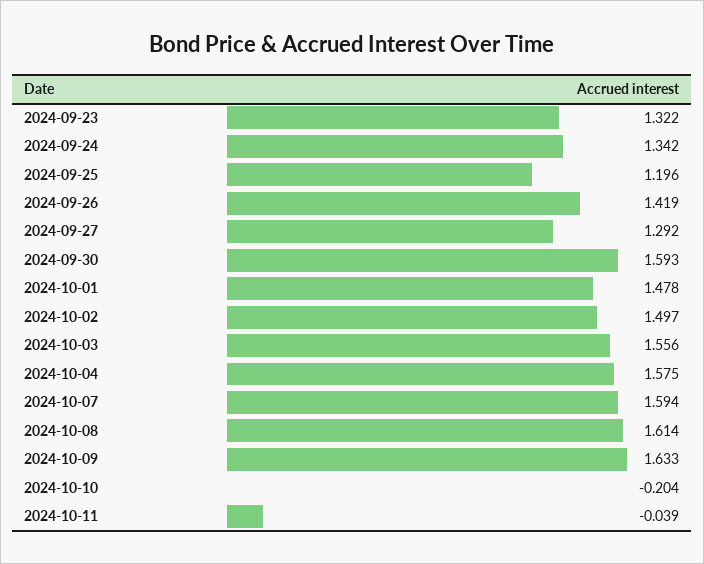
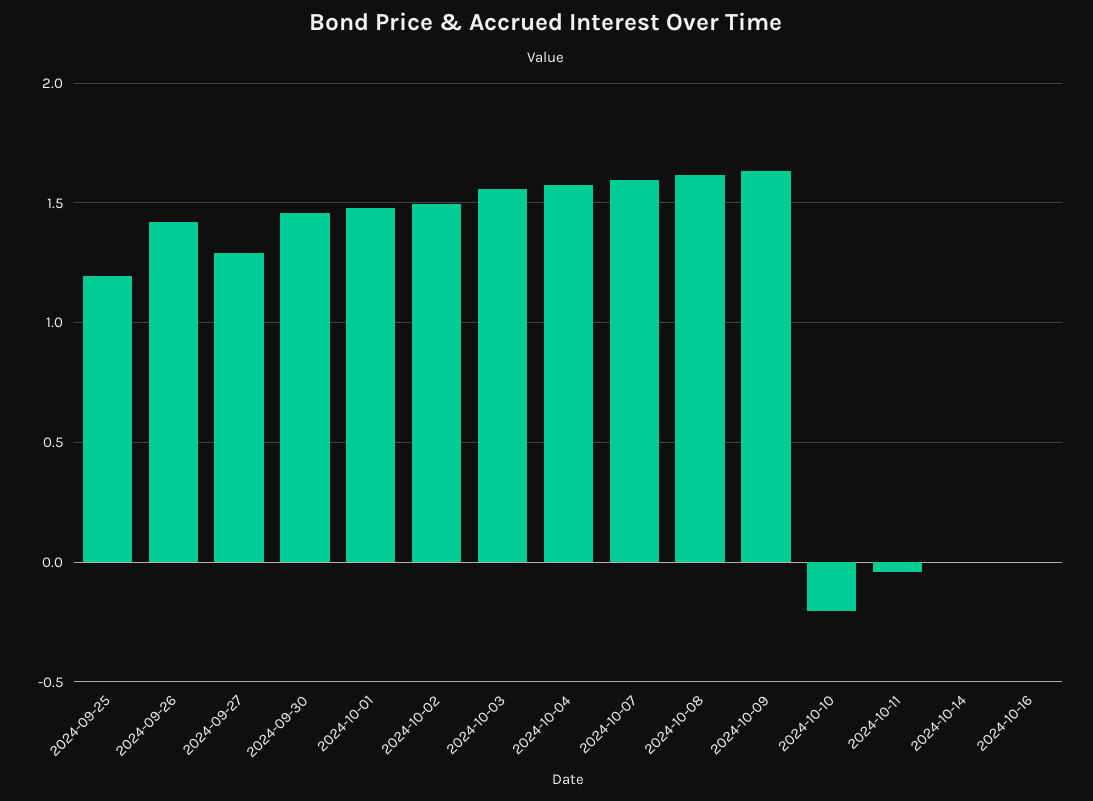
2024-09-23: 1.322 -> none
2024-09-24: 1.342 -> none
2024-09-30: 1.593 -> 1.45
2024-10-14: none -> 0
2024-10-16: none -> 0

